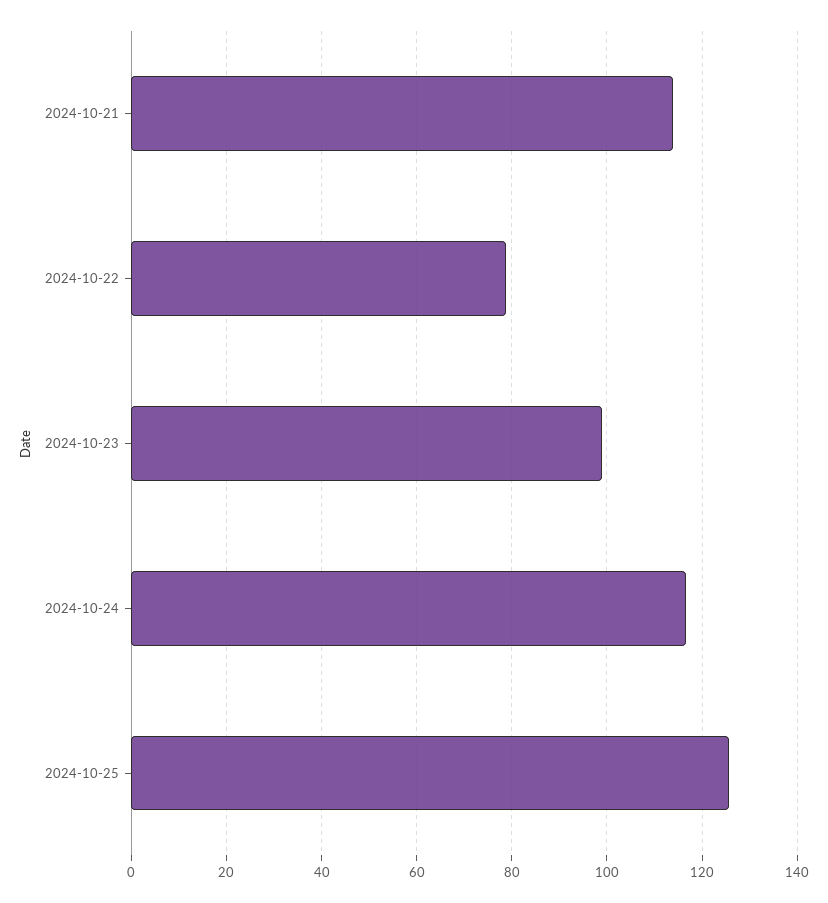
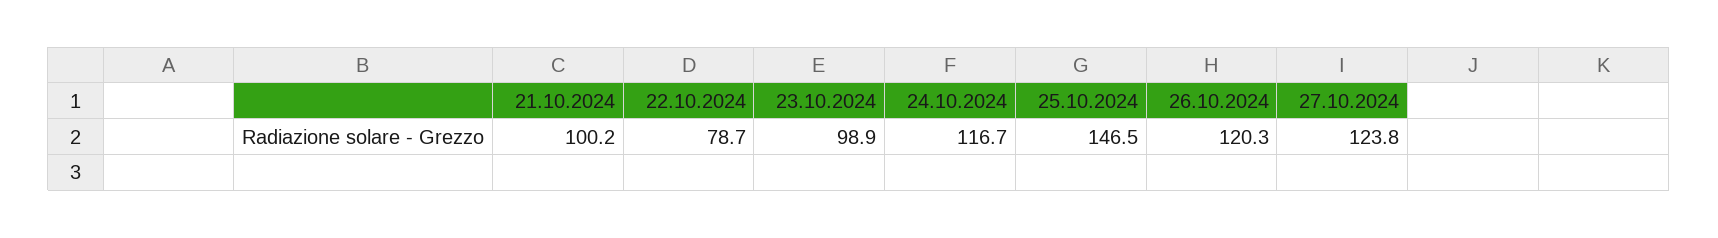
2024-10-21: 114 -> 100.2
2024-10-25: 126 -> 146.5
26.10.2024: none -> 120.3
27.10.2024: none -> 123.8

